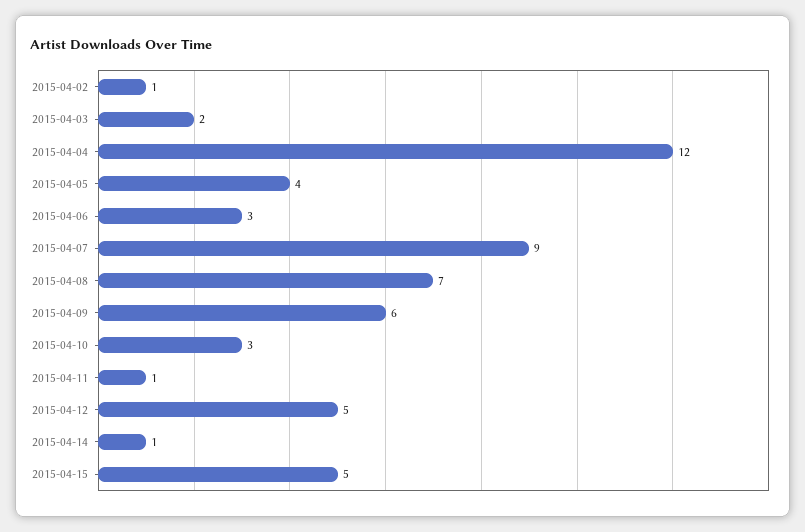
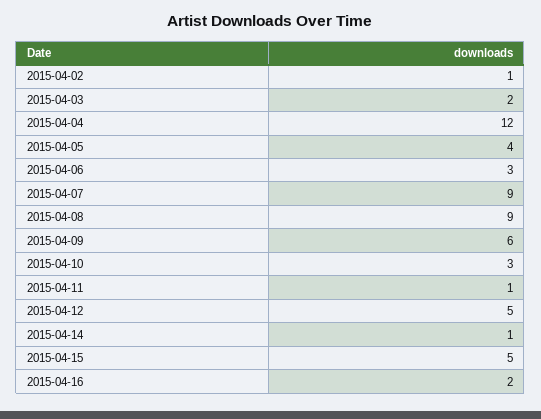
2015-04-08: 7 -> 9
2015-04-16: none -> 2

